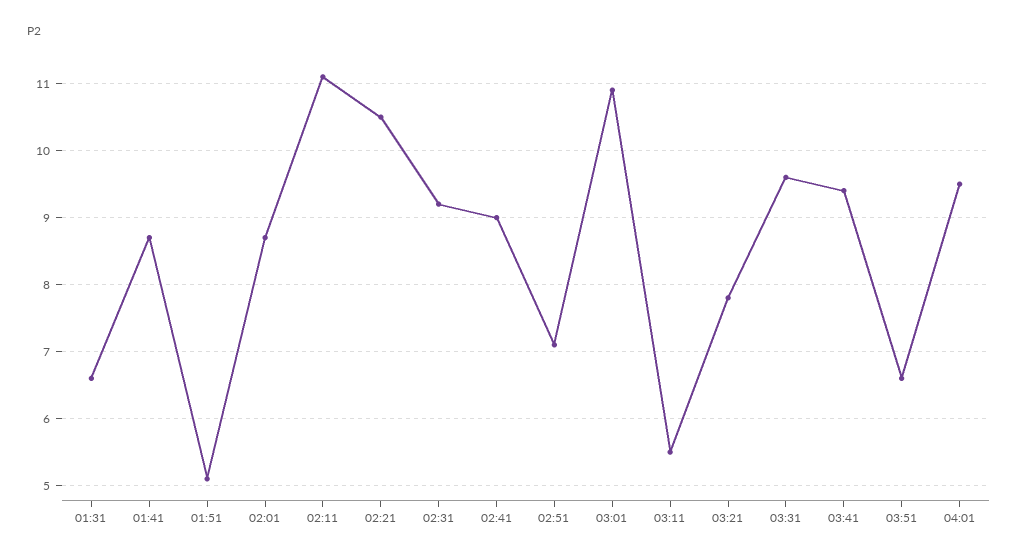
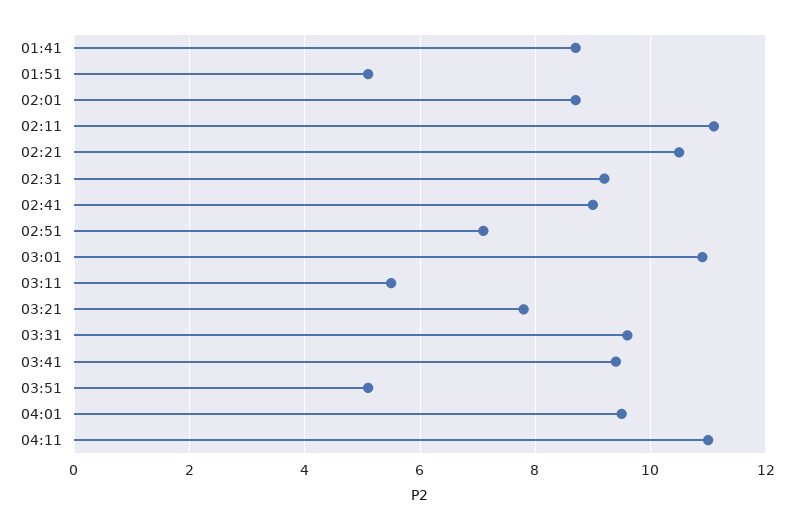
01:31: 6.6 -> none
03:51: 6.6 -> 5
04:11: none -> 11

